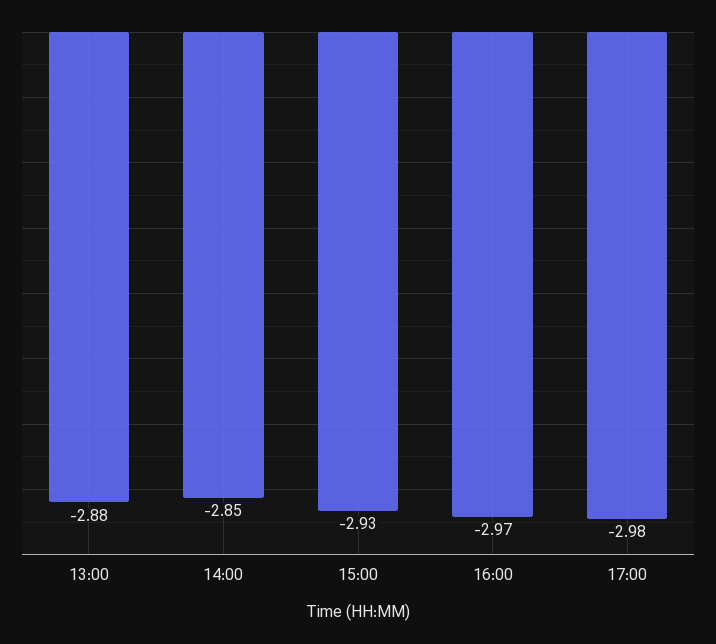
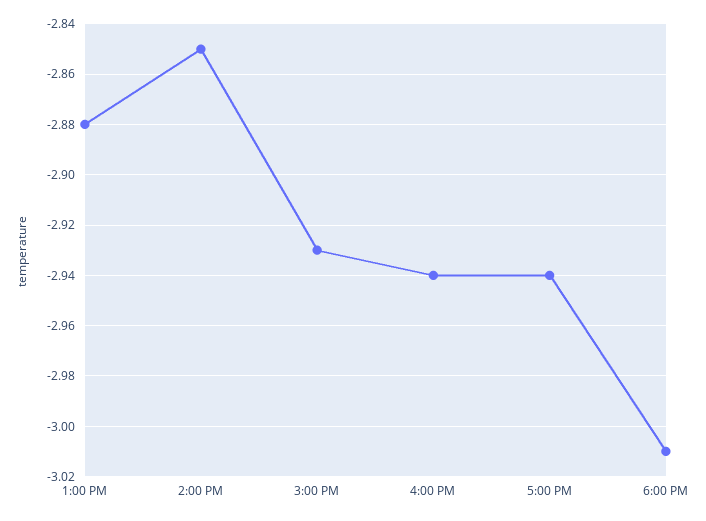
16:00: -2.97 -> -2.94
17:00: -2.98 -> -2.94
6:00 PM: none -> -3.01

